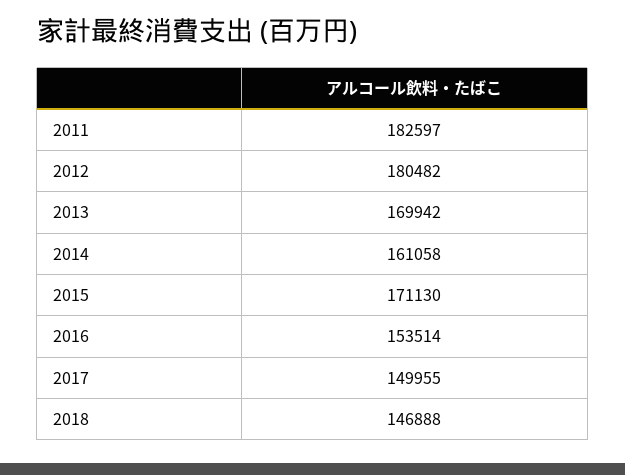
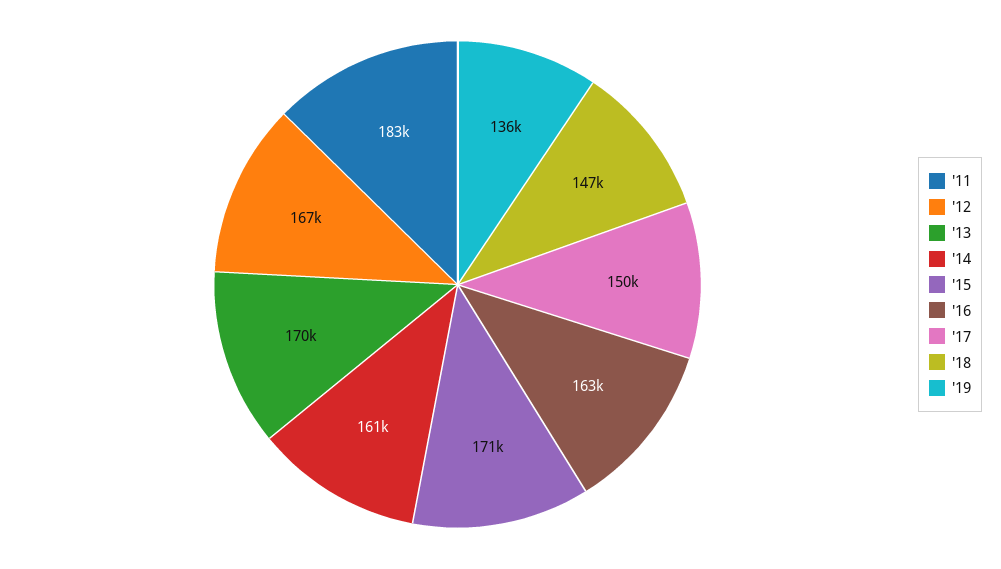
2012: 180482 -> 167000
2016: 153514 -> 163000
'19: none -> 136000

